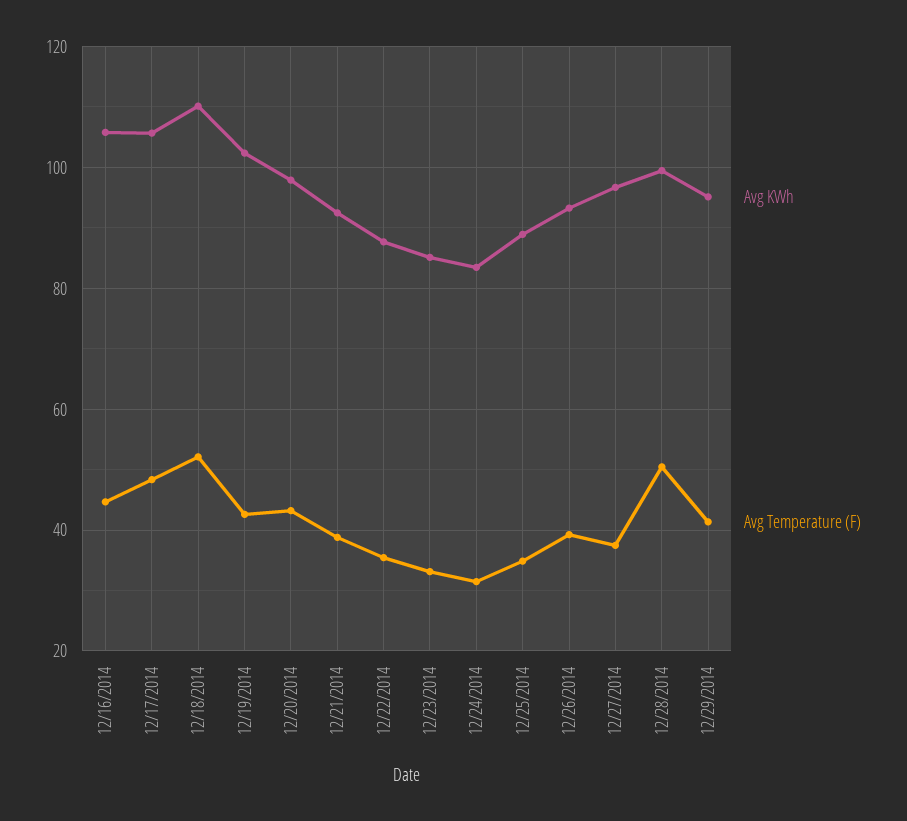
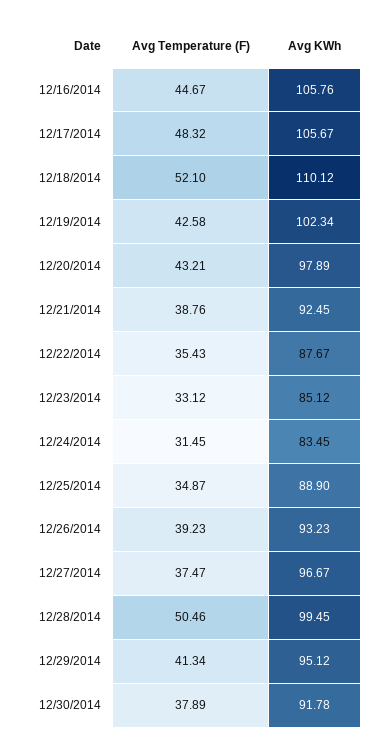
Avg Temperature (F), 12/30/2014: none -> 37.89
Avg KWh, 12/30/2014: none -> 91.78

